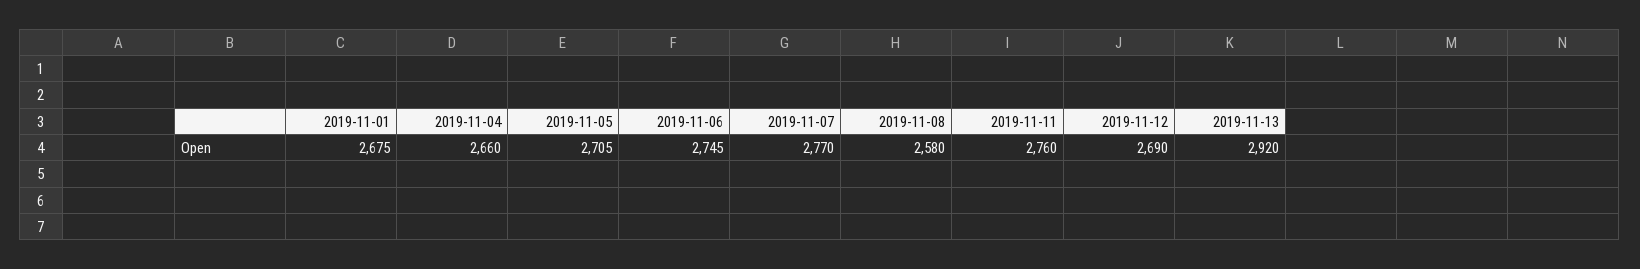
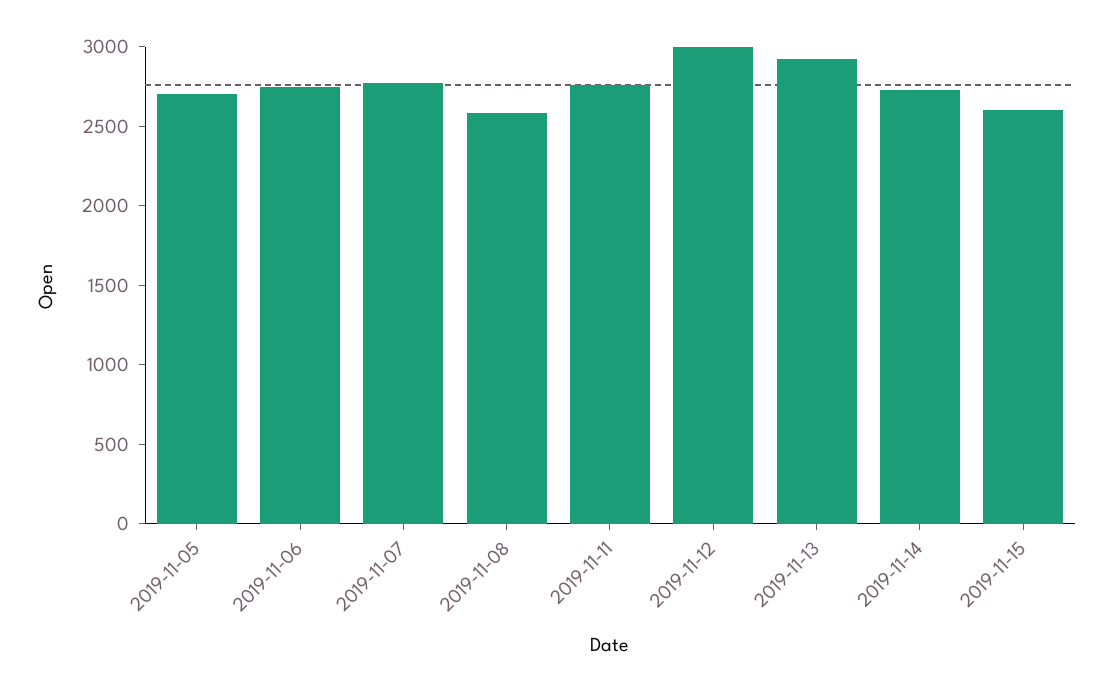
2019-11-01: 2675 -> none
2019-11-04: 2660 -> none
2019-11-12: 2690 -> 3000
2019-11-14: none -> 2700
2019-11-15: none -> 2600

